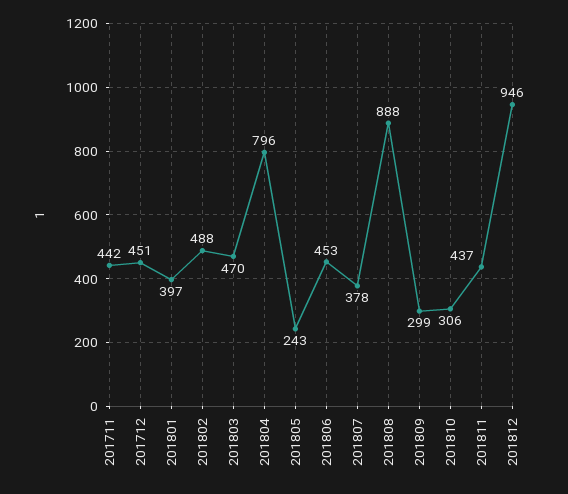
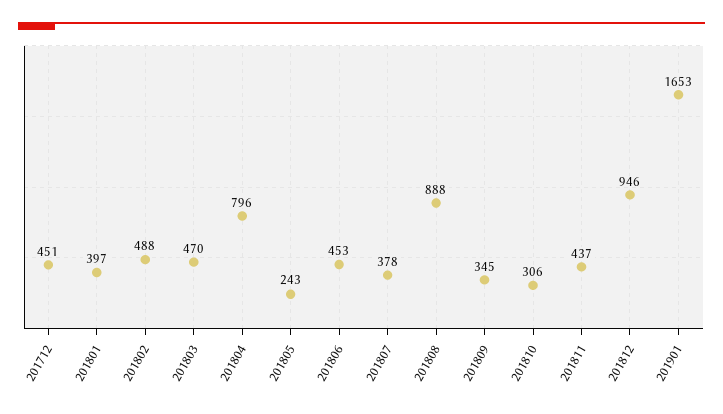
201711: 442 -> none
201809: 299 -> 345
201901: none -> 1653

